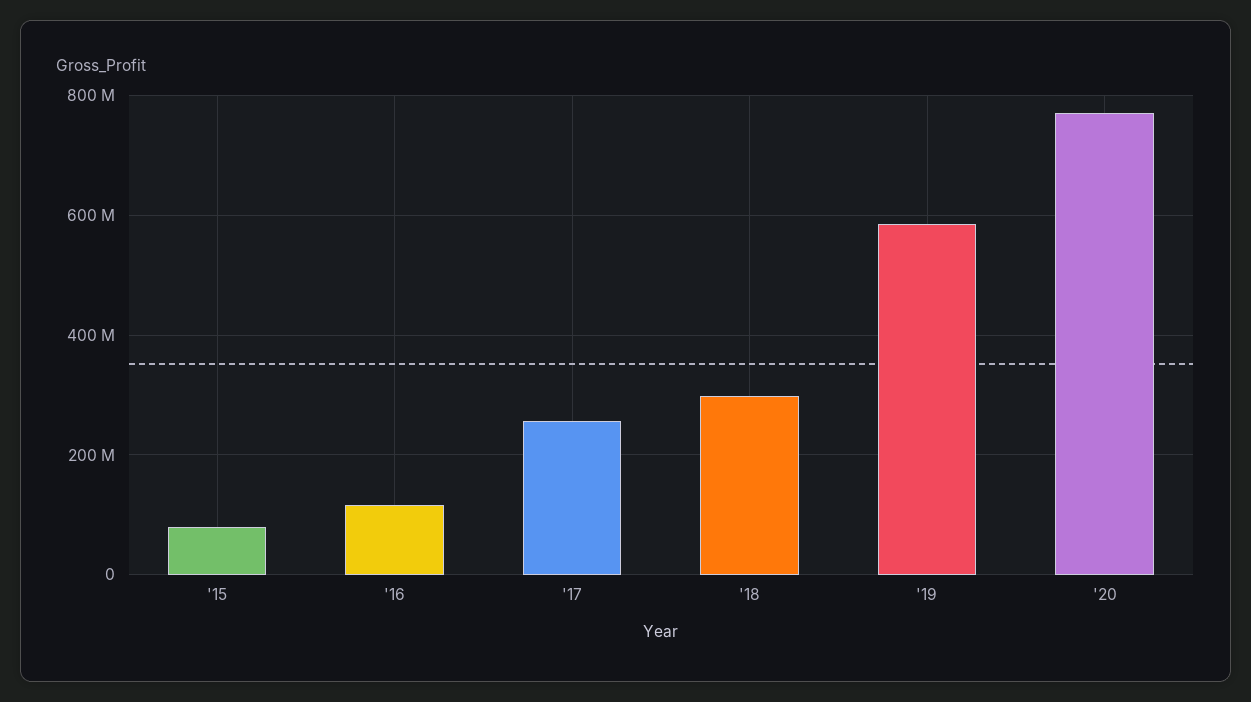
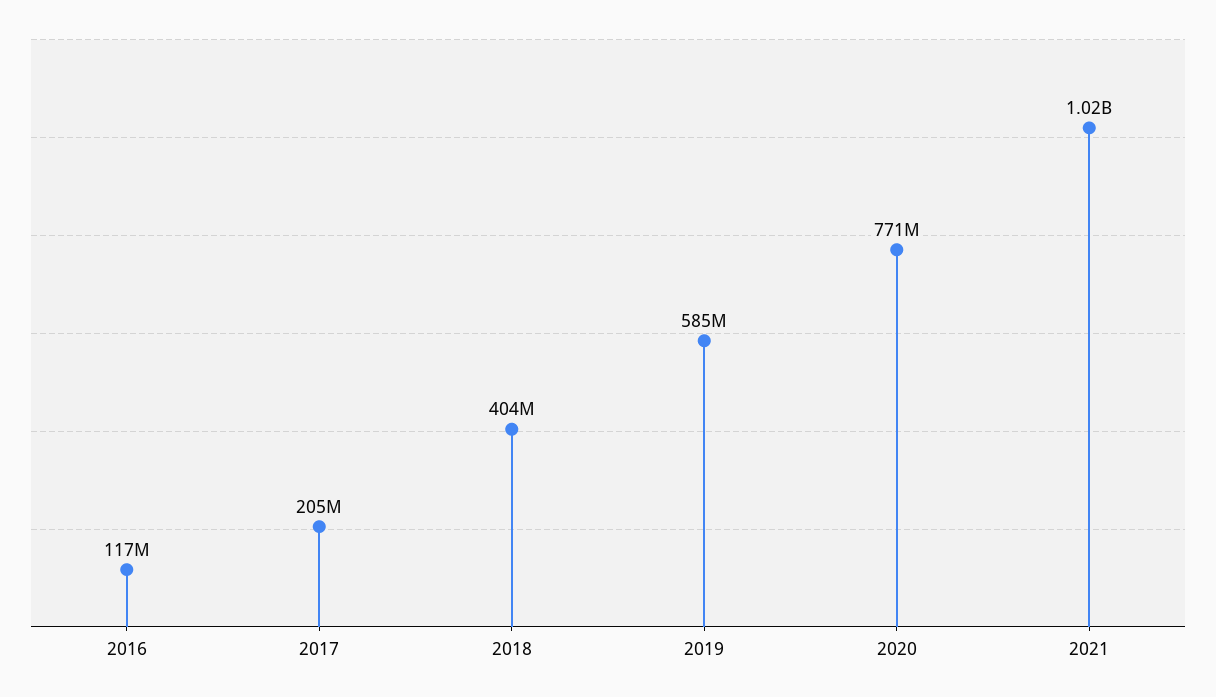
'15: 80000000 -> none
'17: 260000000 -> 205000000
'18: 300000000 -> 404000000
2021: none -> 1020000000

